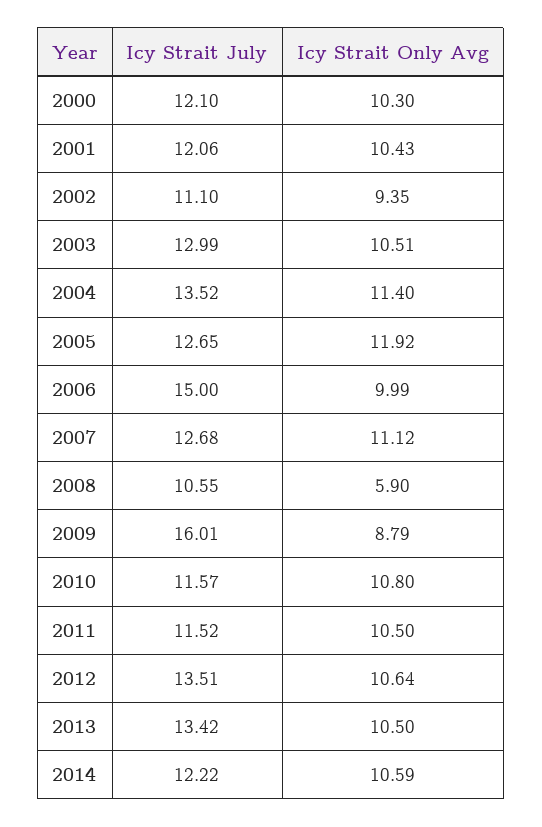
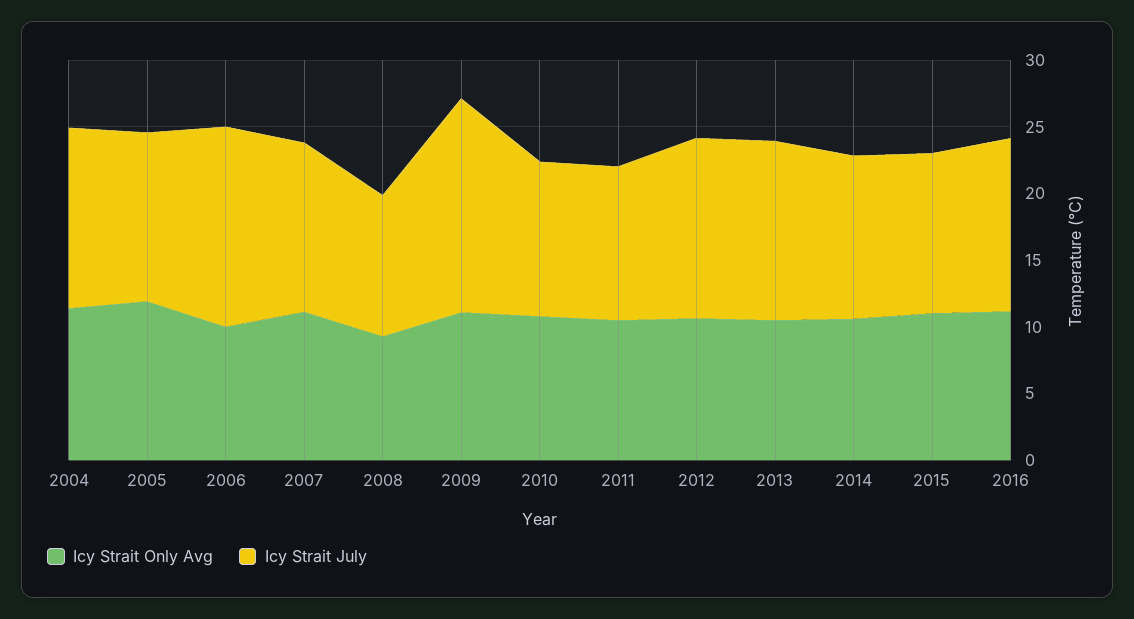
Icy Strait July, 2000: 12.1 -> none
Icy Strait Only Avg, 2000: 10.3 -> none
Icy Strait July, 2001: 12.06 -> none
Icy Strait Only Avg, 2001: 10.43 -> none
Icy Strait July, 2002: 11.1 -> none
Icy Strait Only Avg, 2002: 9.35 -> none
Icy Strait July, 2003: 12.99 -> none
Icy Strait Only Avg, 2003: 10.51 -> none
Icy Strait Only Avg, 2008: 5.9 -> 9
Icy Strait Only Avg, 2009: 8.79 -> 11
Icy Strait Only Avg, 2015: none -> 11
Icy Strait July, 2015: none -> 12
Icy Strait Only Avg, 2016: none -> 11
Icy Strait July, 2016: none -> 13

